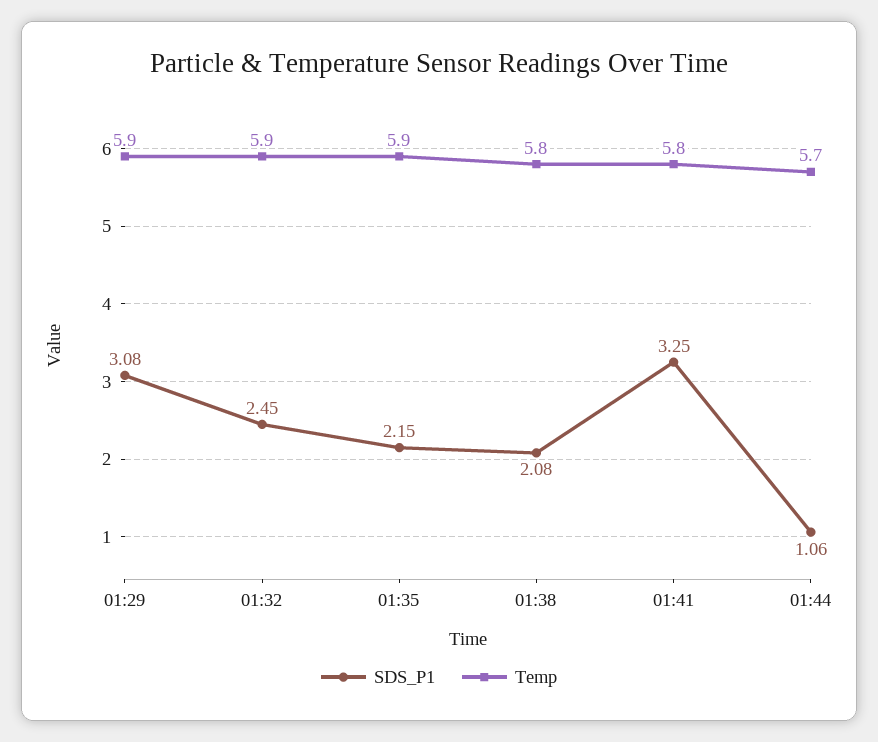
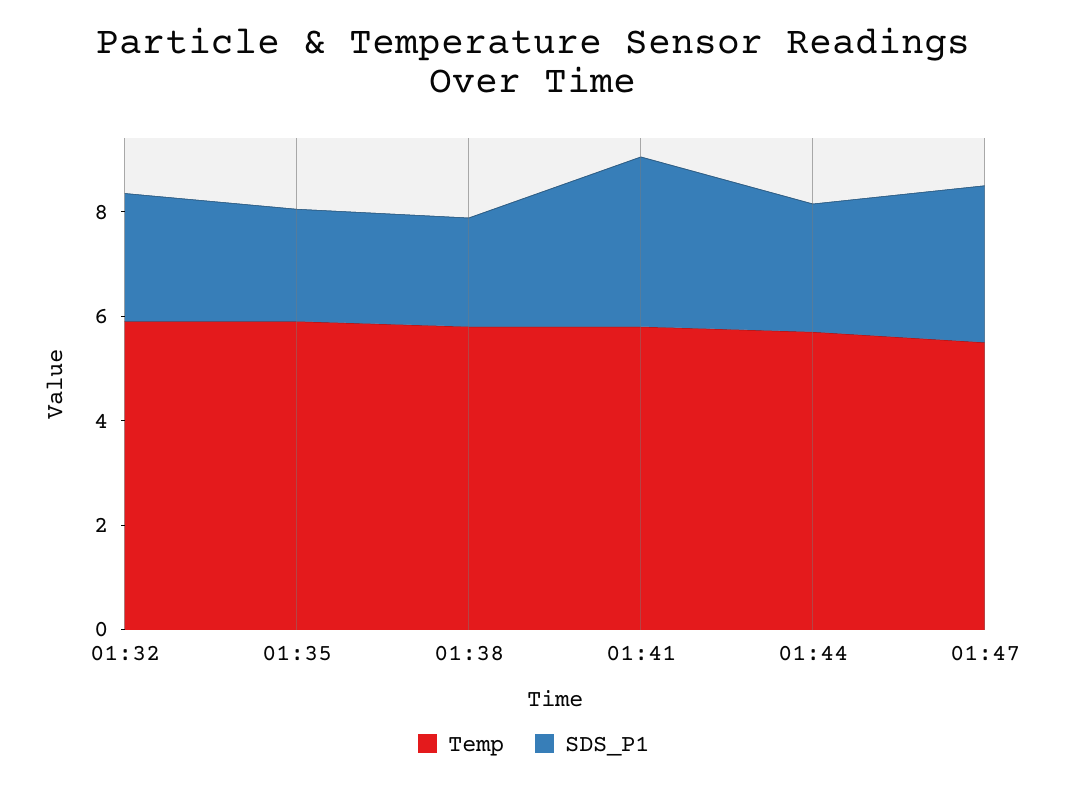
SDS_P1, 01:29: 3.08 -> none
Temp, 01:29: 5.9 -> none
SDS_P1, 01:44: 1.06 -> 2.5
Temp, 01:47: none -> 5.5
SDS_P1, 01:47: none -> 3

